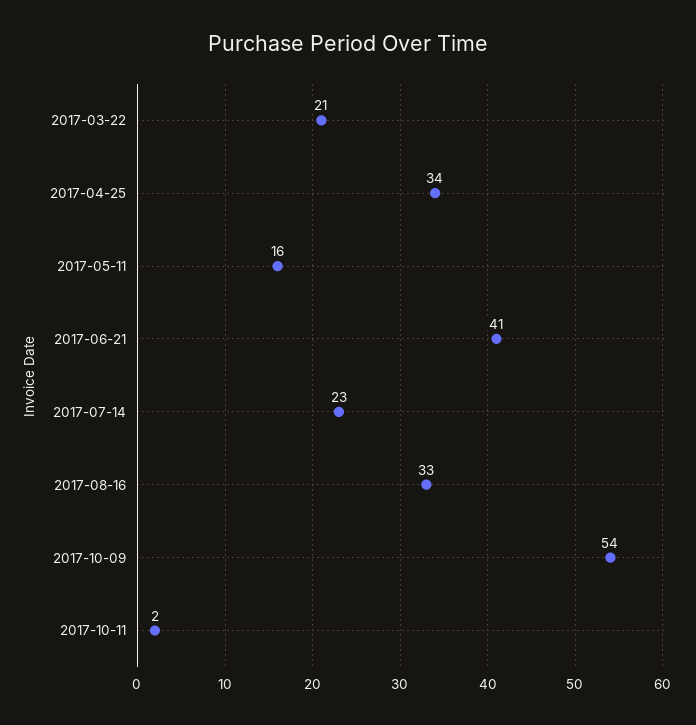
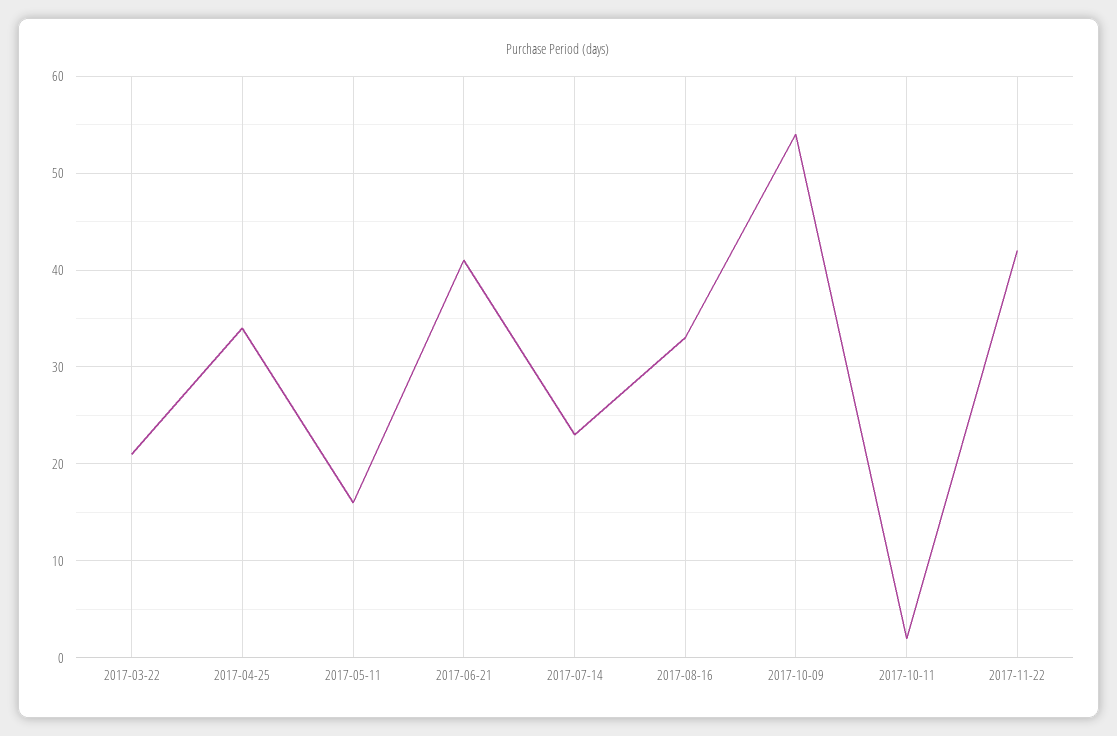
2017-11-22: none -> 42

